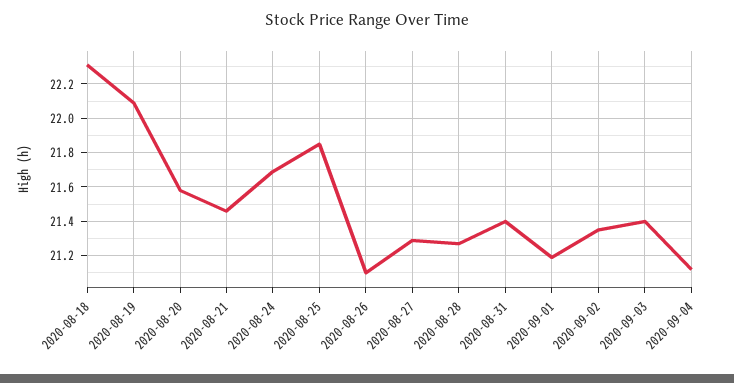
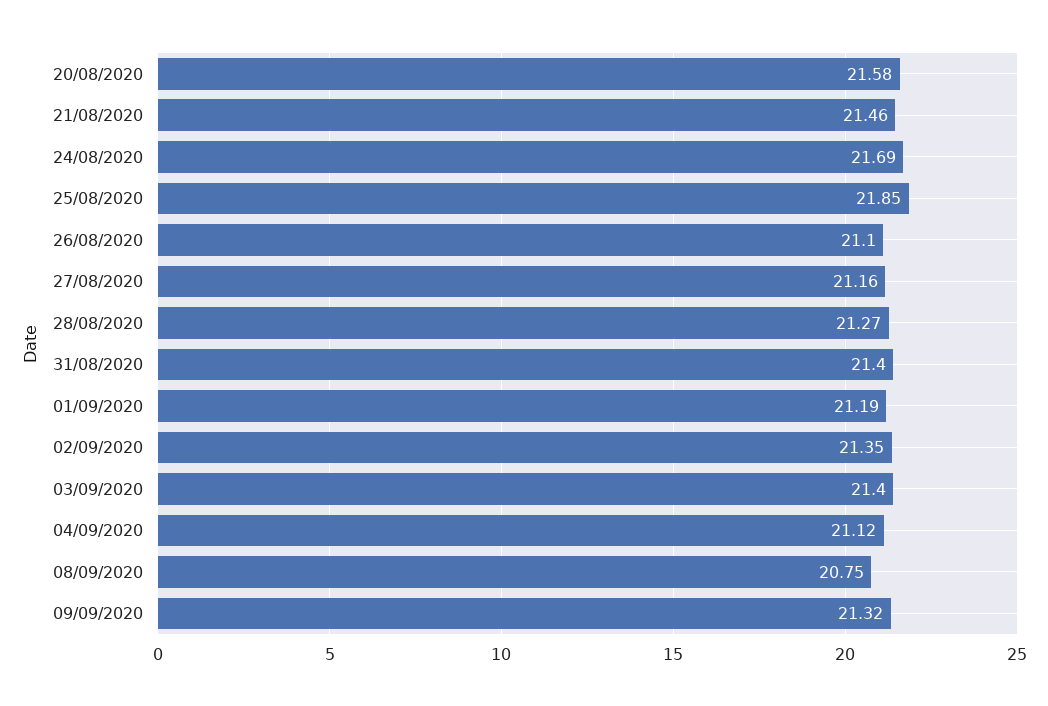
2020-08-18: 22.3 -> none
2020-08-19: 22.1 -> none
2020-08-27: 21.3 -> 21.16
08/09/2020: none -> 20.75
09/09/2020: none -> 21.32

